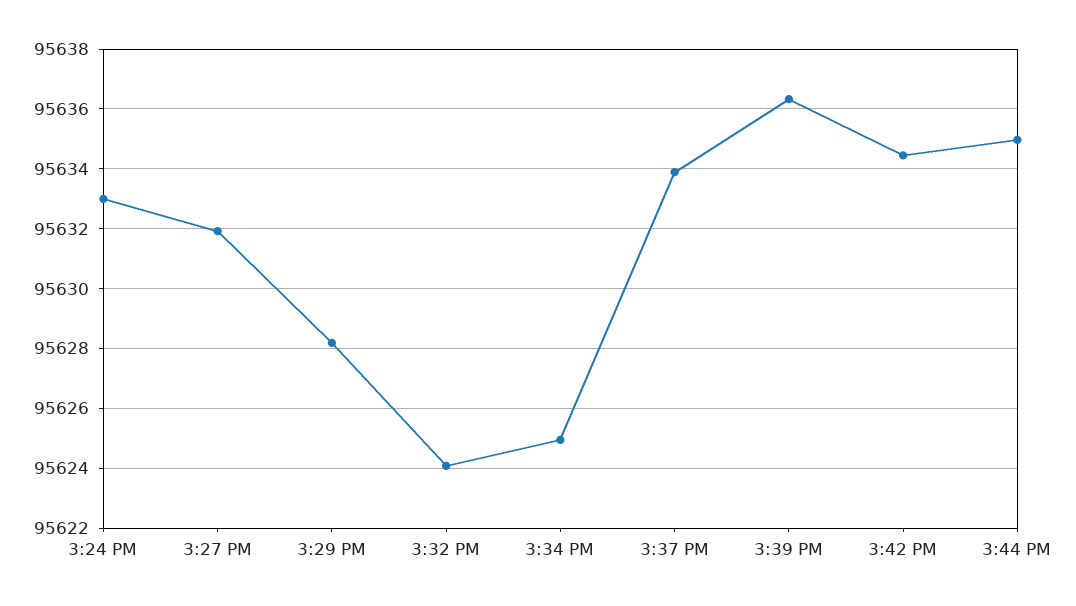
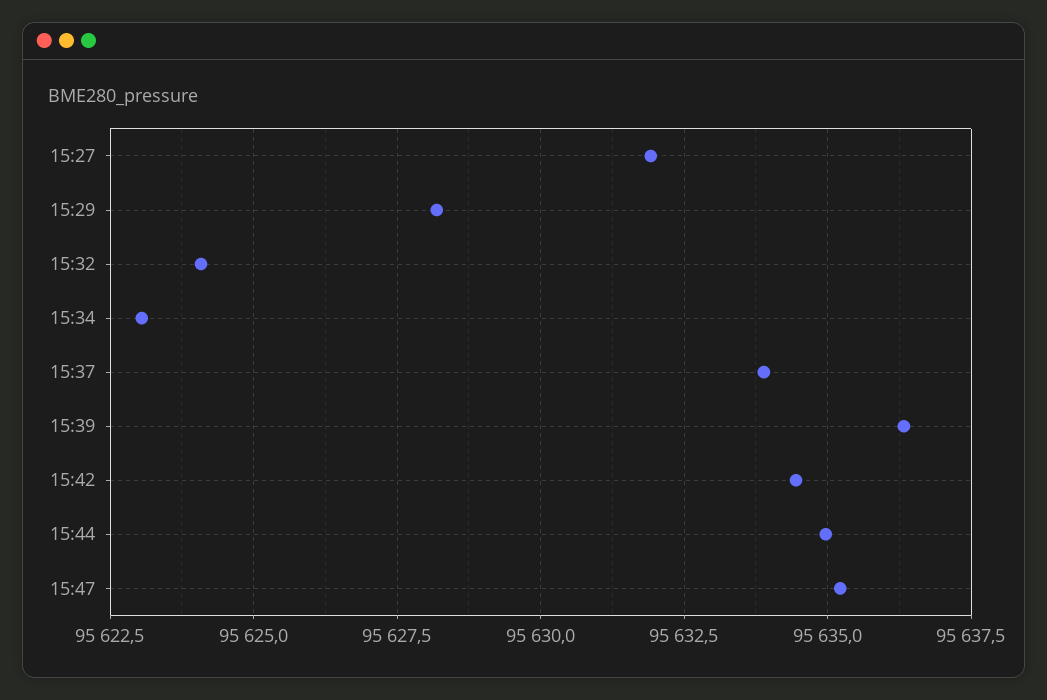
3:24 PM: 95633 -> none
3:34 PM: 95625 -> 95623
15:47: none -> 95635.25

